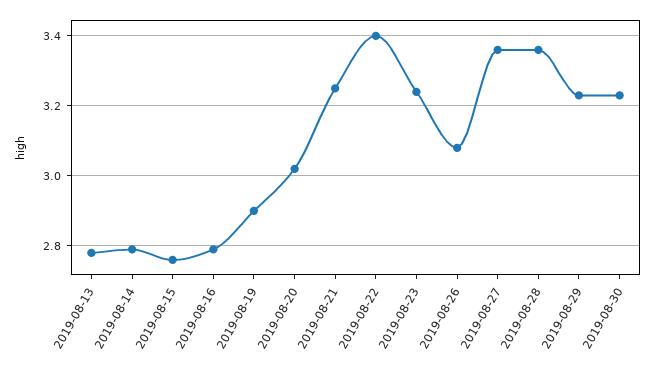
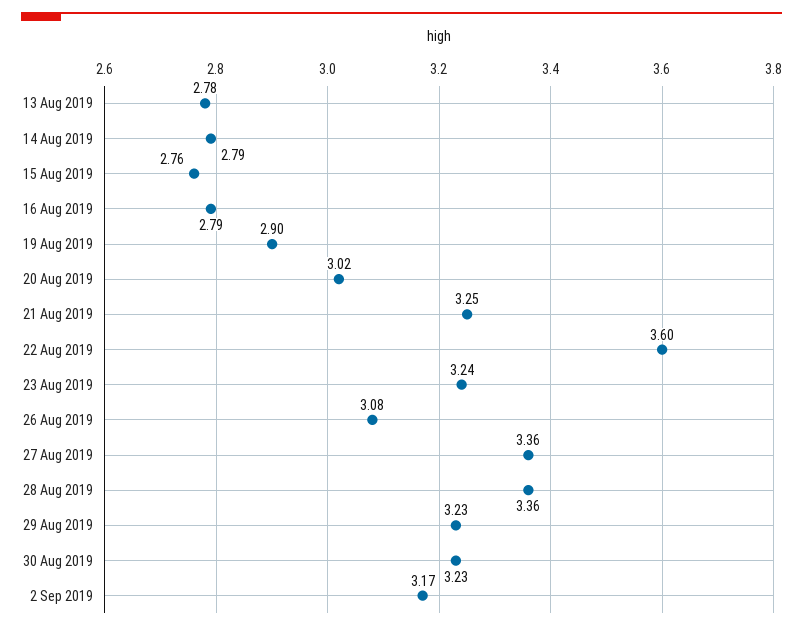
2019-08-22: 3.4 -> 3.6
2 Sep 2019: none -> 3.17

